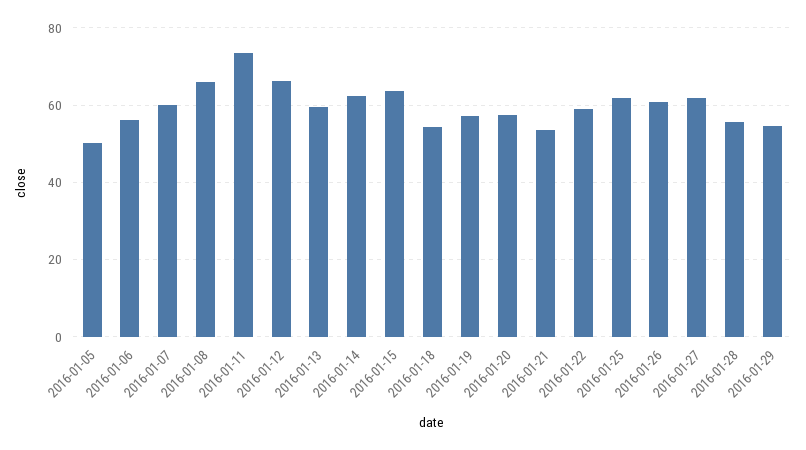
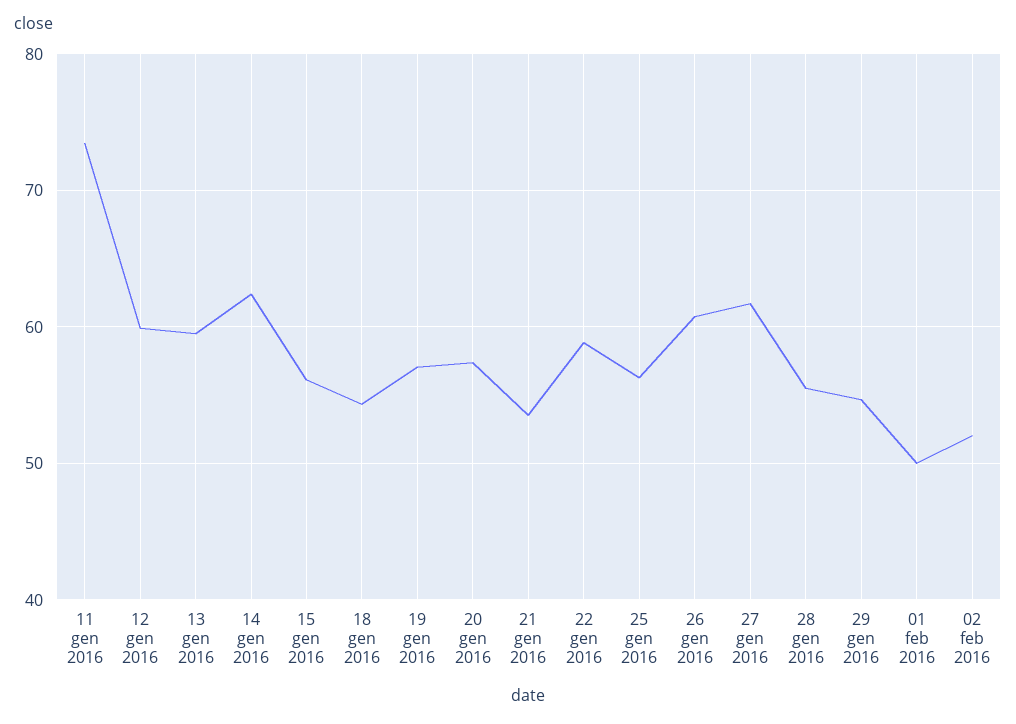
2016-01-05: 50 -> none
2016-01-06: 56 -> none
2016-01-07: 60 -> none
2016-01-08: 66 -> none
2016-01-12: 66 -> 60
2016-01-15: 64 -> 56
2016-01-25: 62 -> 56
01 feb 2016: none -> 50
02 feb 2016: none -> 52

